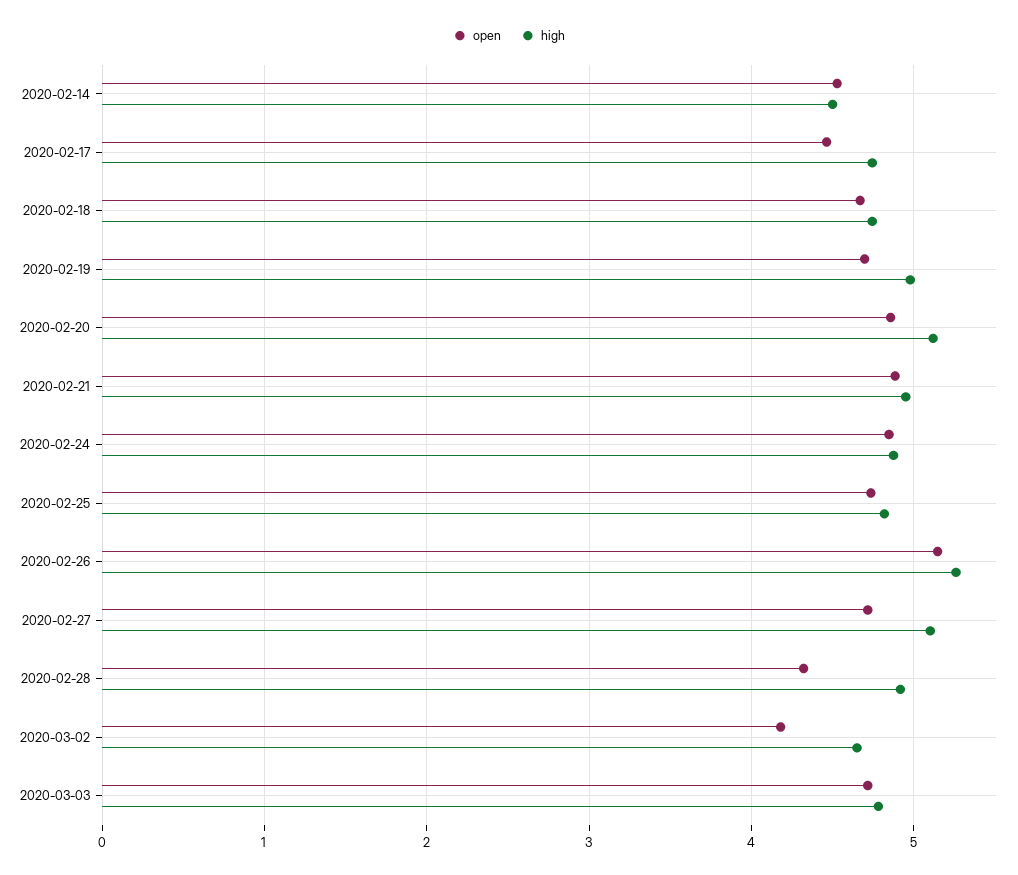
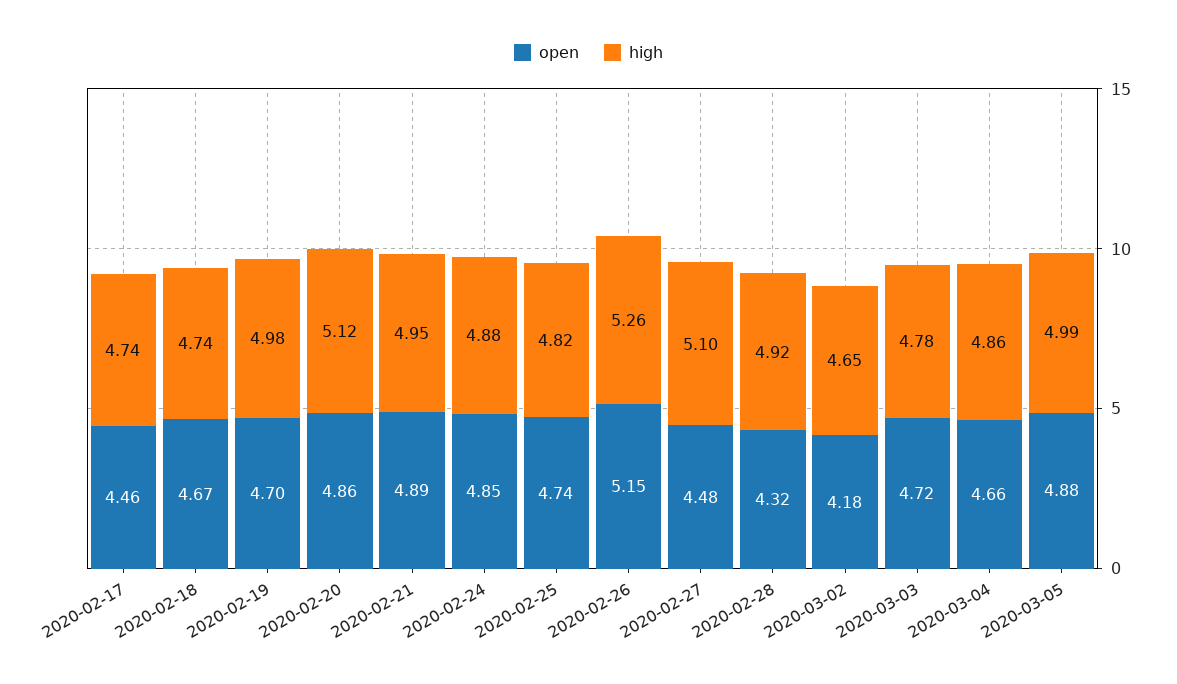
open, 2020-02-14: 4.5 -> none
high, 2020-02-14: 4.5 -> none
open, 2020-02-27: 4.7 -> 4.48
open, 2020-03-04: none -> 4.66
high, 2020-03-04: none -> 4.86
open, 2020-03-05: none -> 4.88
high, 2020-03-05: none -> 4.99

